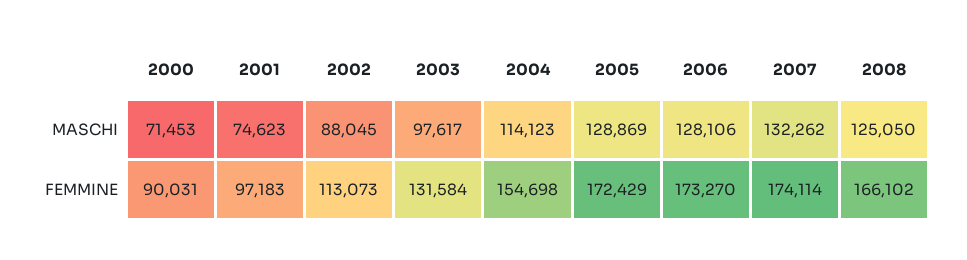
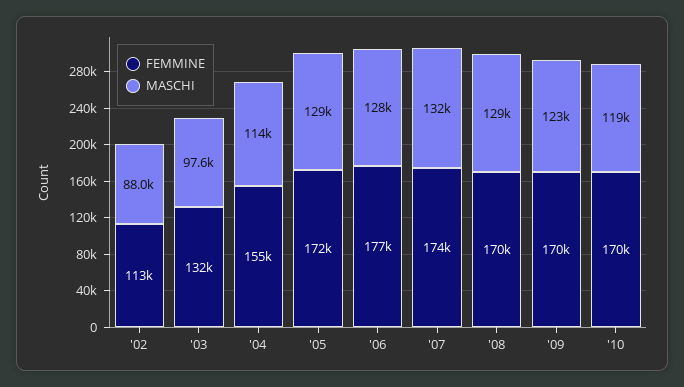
MASCHI, 2000: 71453 -> none
MASCHI, 2001: 74623 -> none
MASCHI, 2008: 125050 -> 129000
FEMMINE, 2000: 90031 -> none
FEMMINE, 2001: 97183 -> none
FEMMINE, 2006: 173270 -> 177000
FEMMINE, 2008: 166102 -> 170000
FEMMINE, '09: none -> 170000
MASCHI, '09: none -> 123000
FEMMINE, '10: none -> 170000
MASCHI, '10: none -> 119000

